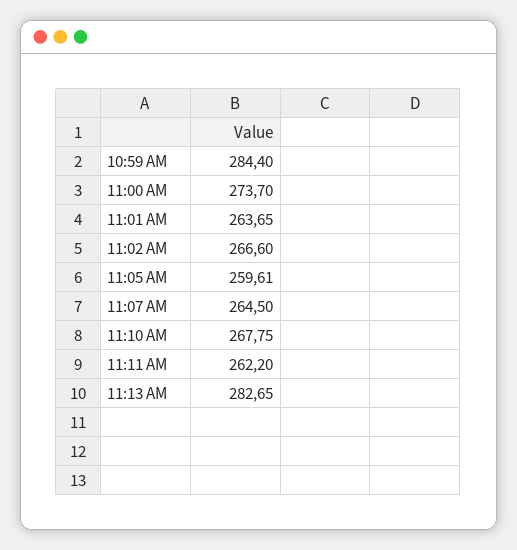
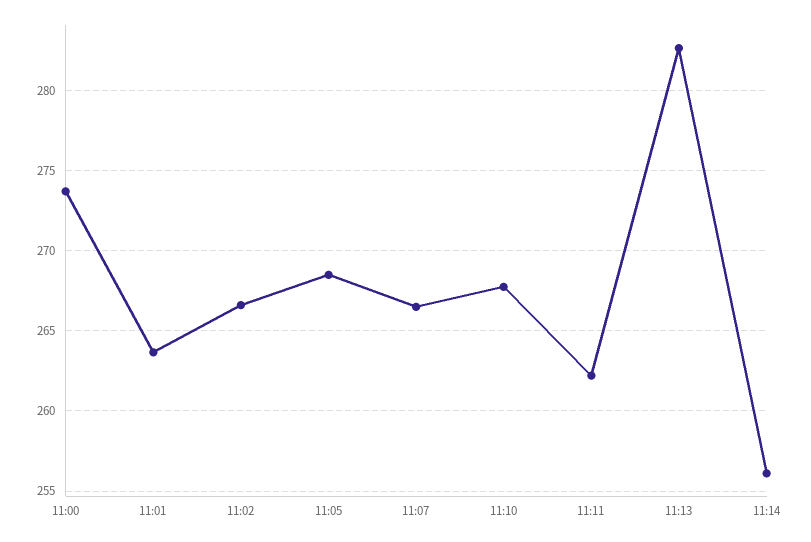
10:59 AM: 284.4 -> none
11:05 AM: 259.61 -> 268.5
11:07 AM: 264.5 -> 266.5
11:14: none -> 256

